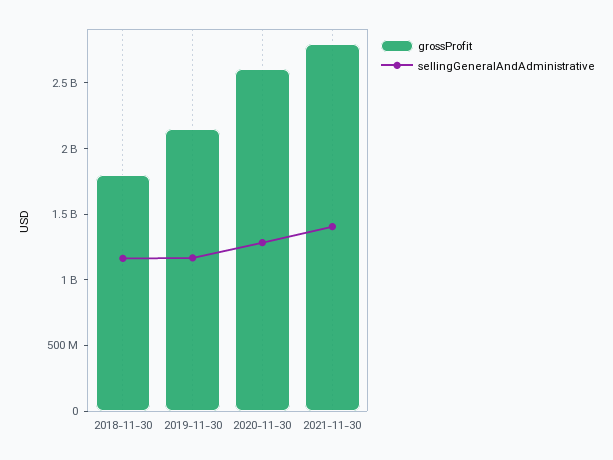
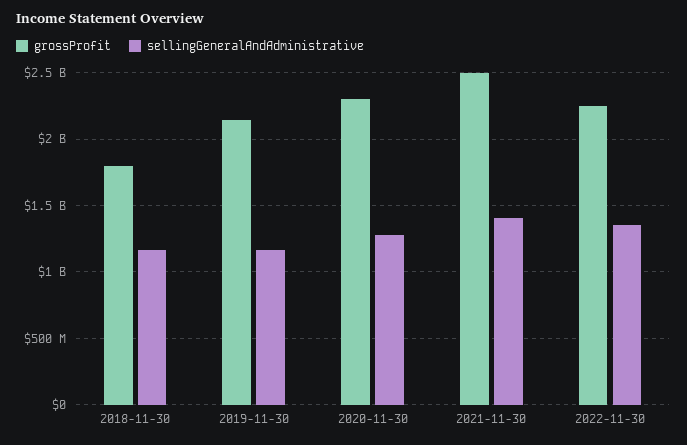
grossProfit, 2020-11-30: 2600000000 -> 2300000000
grossProfit, 2021-11-30: 2800000000 -> 2500000000
grossProfit, 2022-11-30: none -> 2250000000
sellingGeneralAndAdministrative, 2022-11-30: none -> 1350000000

